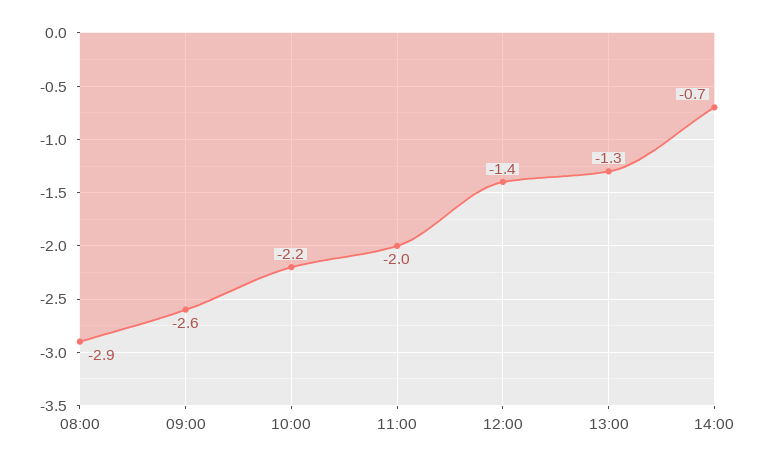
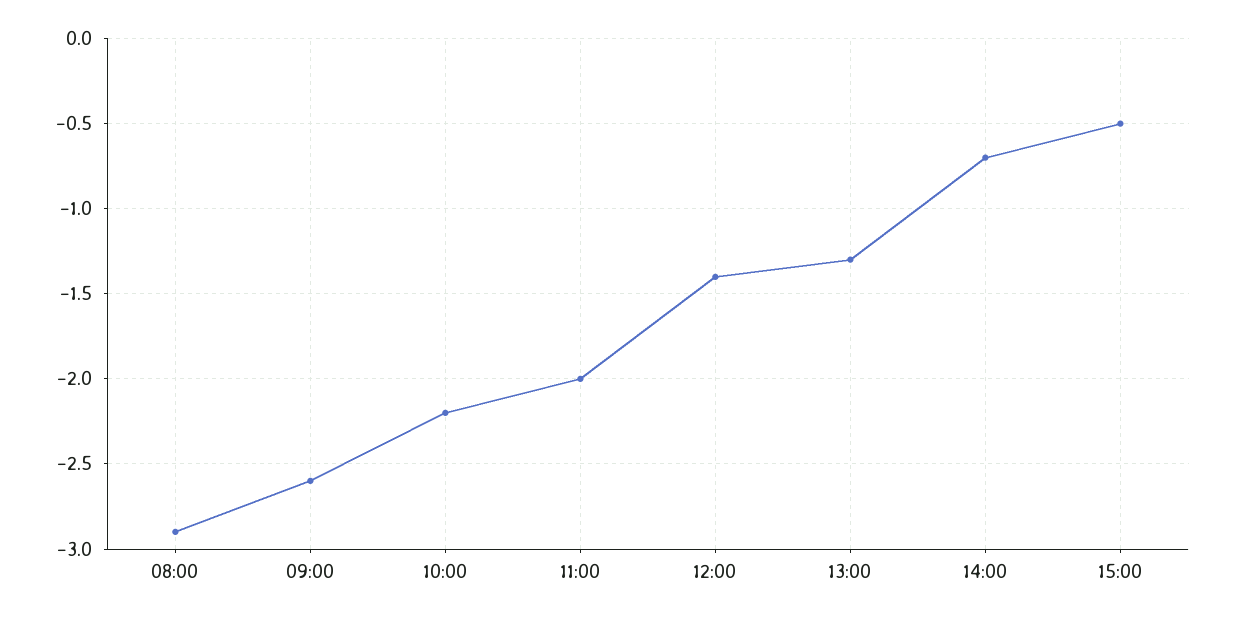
15:00: none -> -0.5

